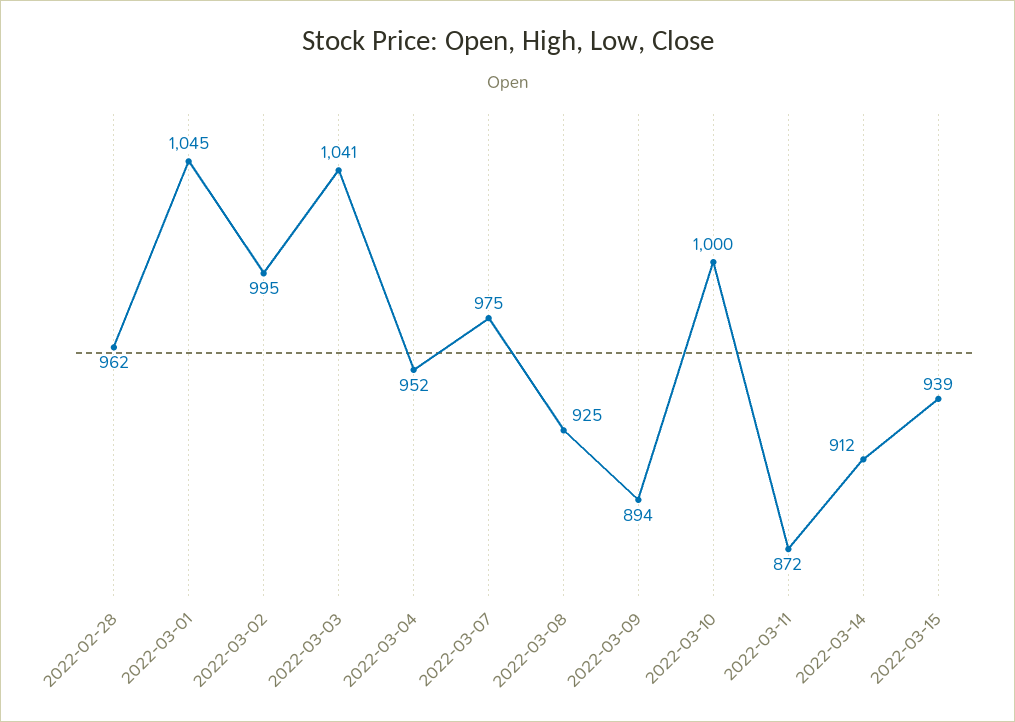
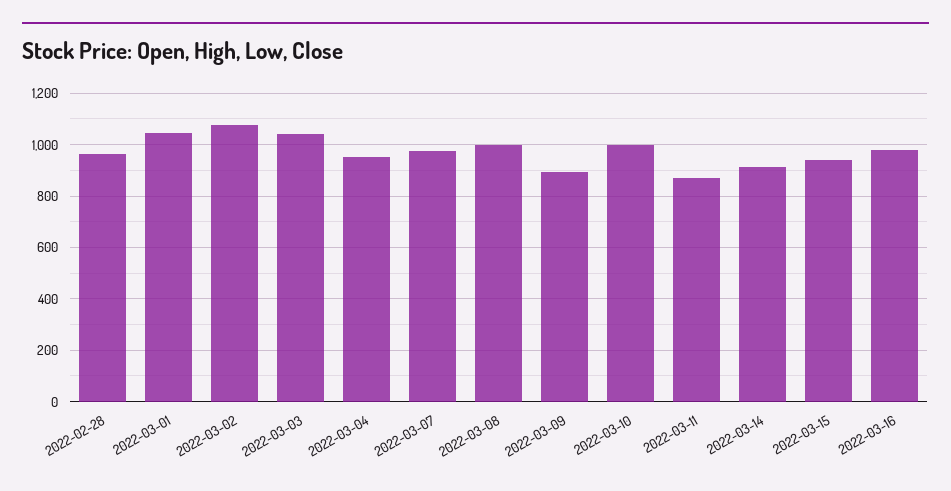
2022-03-02: 995 -> 1075
2022-03-08: 925 -> 1000
2022-03-16: none -> 975

